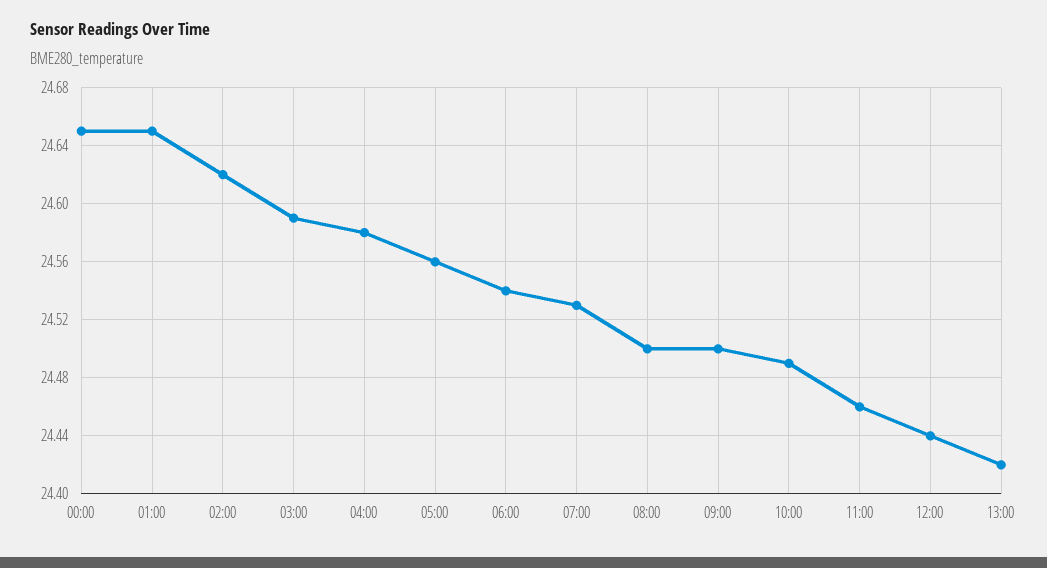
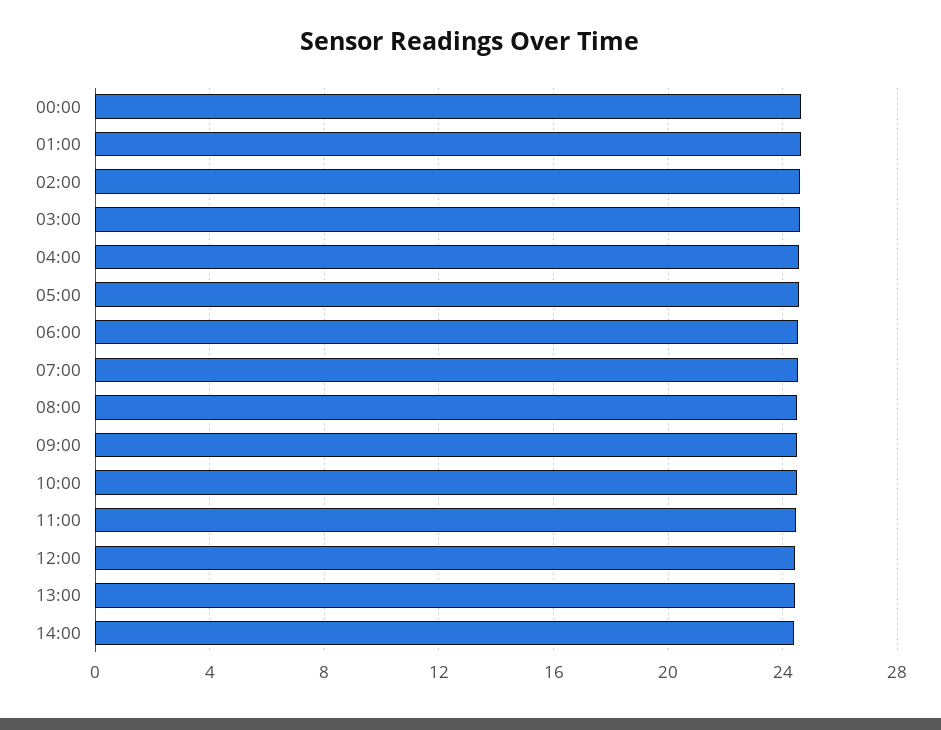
14:00: none -> 24.5

